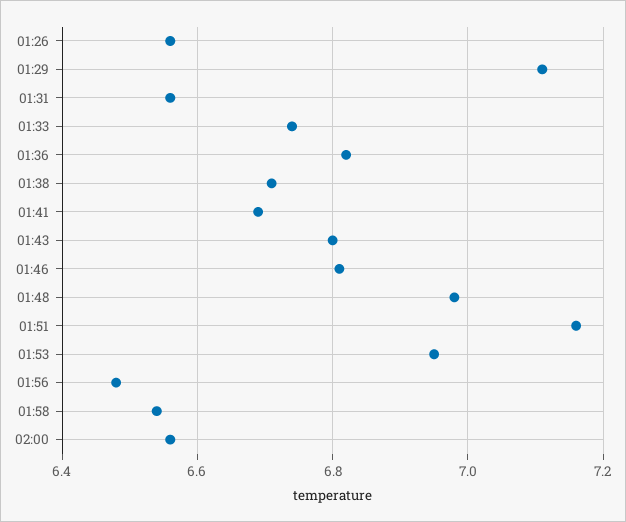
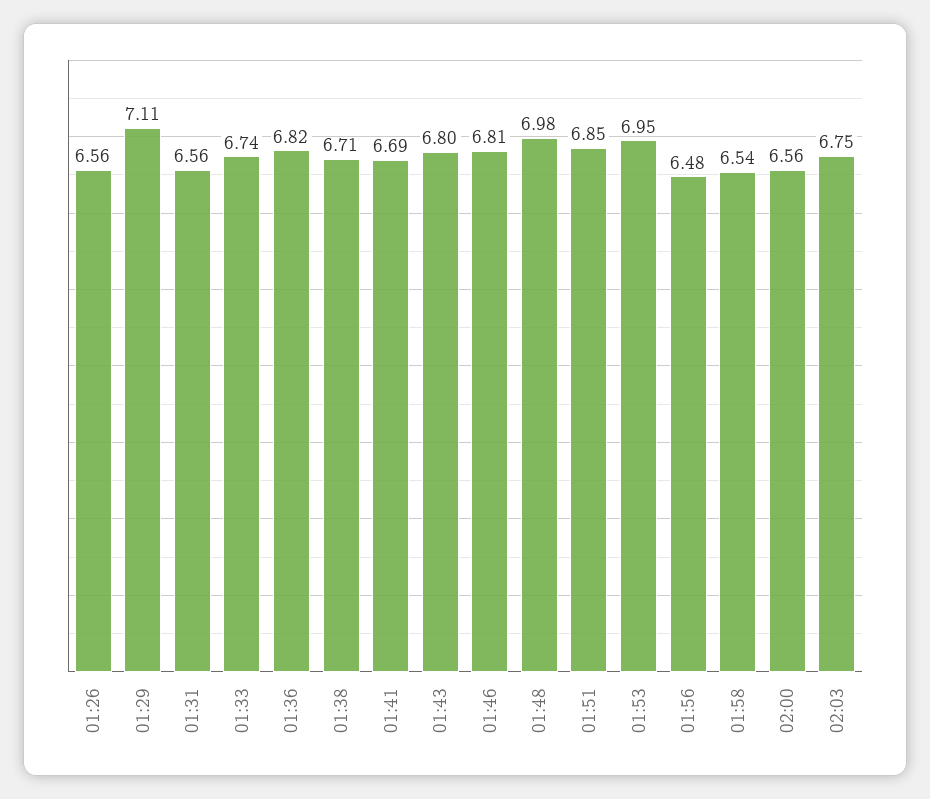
01:51: 7.15 -> 6.85
02:03: none -> 6.75

